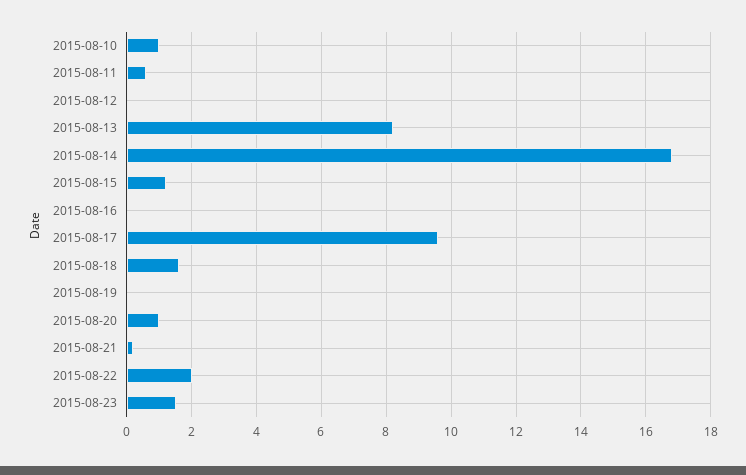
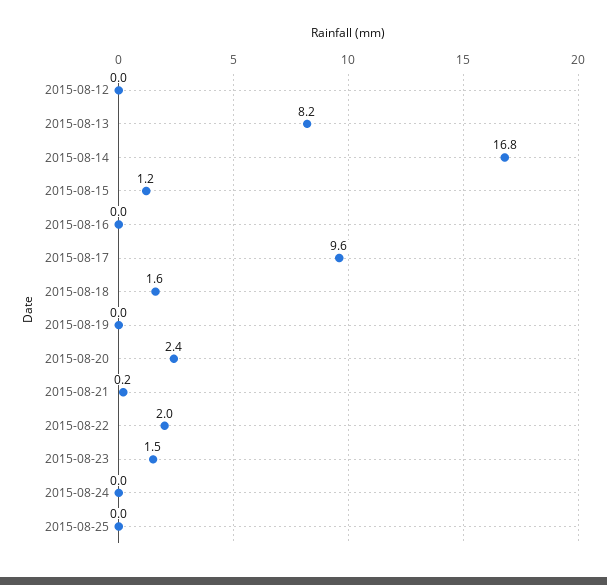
2015-08-10: 1 -> none
2015-08-11: 0.5 -> none
2015-08-20: 1 -> 2.4
2015-08-24: none -> 0
2015-08-25: none -> 0

